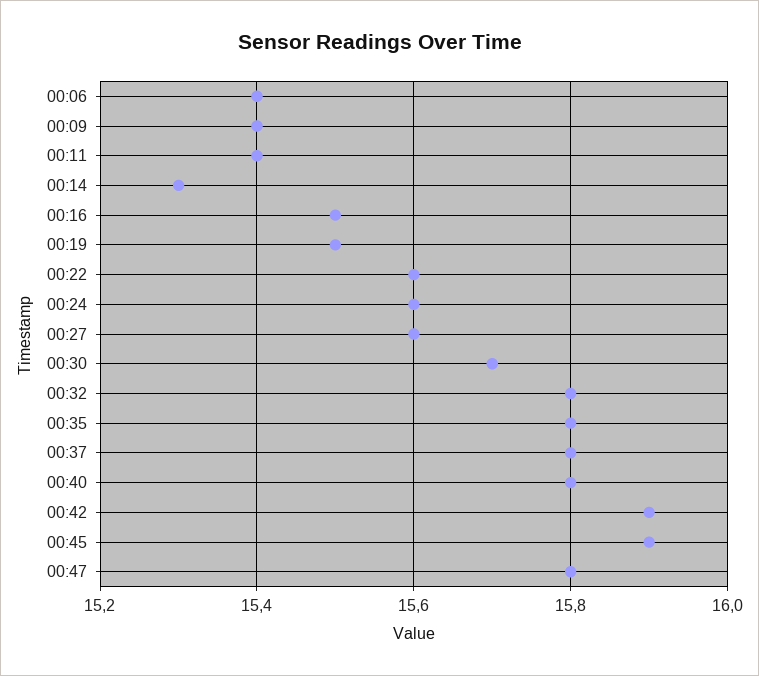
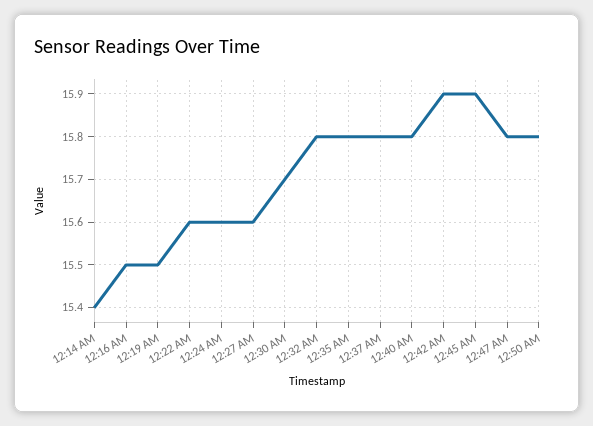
00:06: 15.4 -> none
00:09: 15.4 -> none
00:11: 15.4 -> none
00:14: 15.3 -> 15.4
12:50 AM: none -> 15.8

